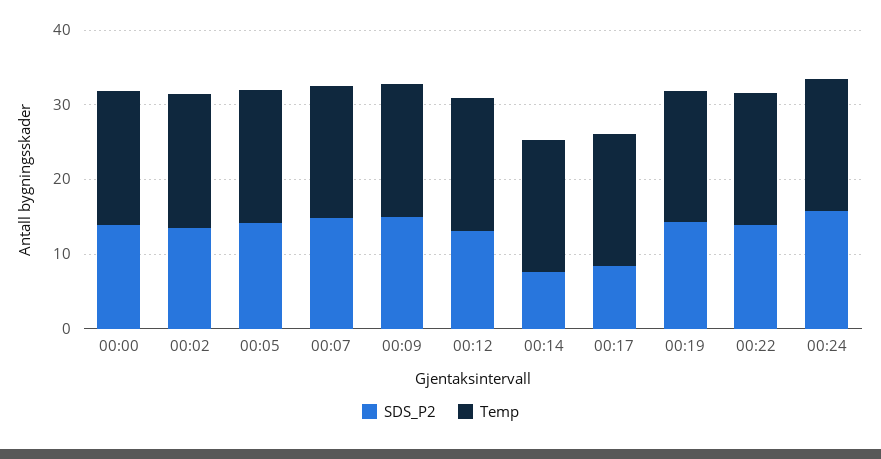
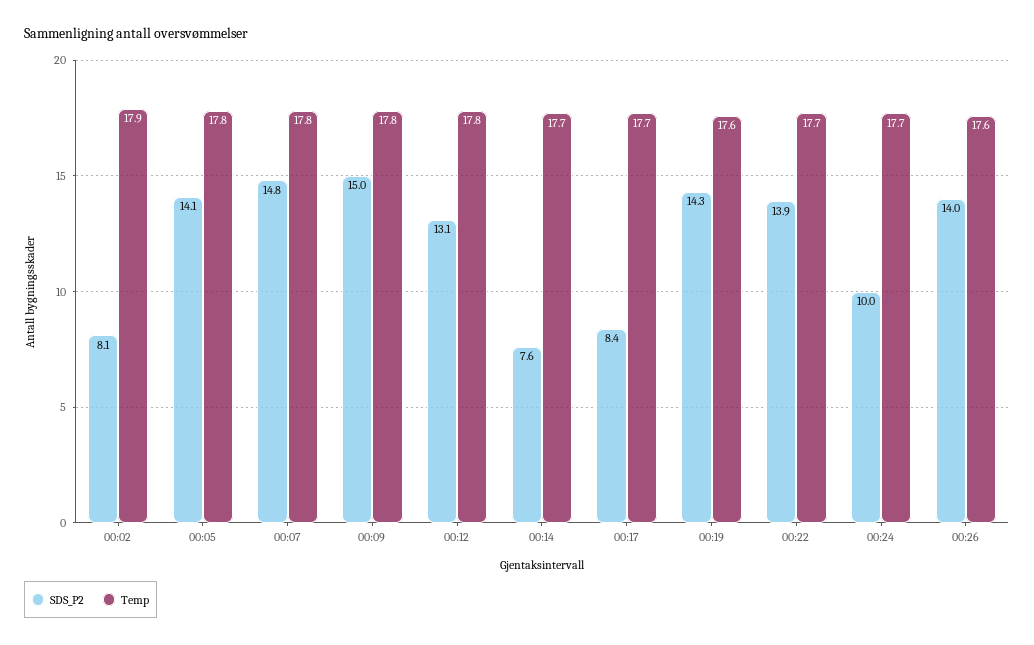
SDS_P2, 00:00: 14 -> none
Temp, 00:00: 18 -> none
SDS_P2, 00:02: 14 -> 8.1
SDS_P2, 00:24: 16 -> 10
SDS_P2, 00:26: none -> 14
Temp, 00:26: none -> 17.6

